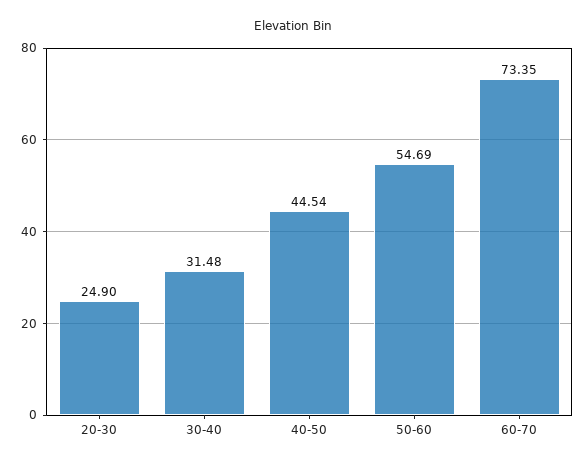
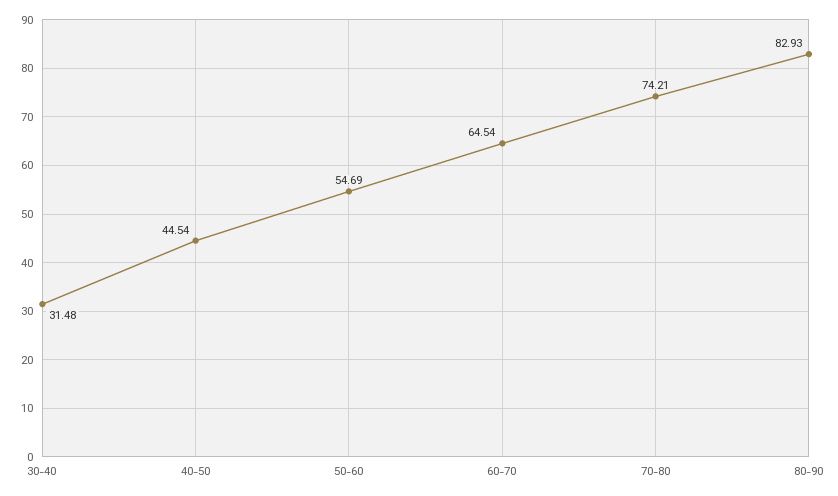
20-30: 24.9 -> none
60-70: 73.35 -> 64.54
70-80: none -> 74.21
80-90: none -> 82.93

